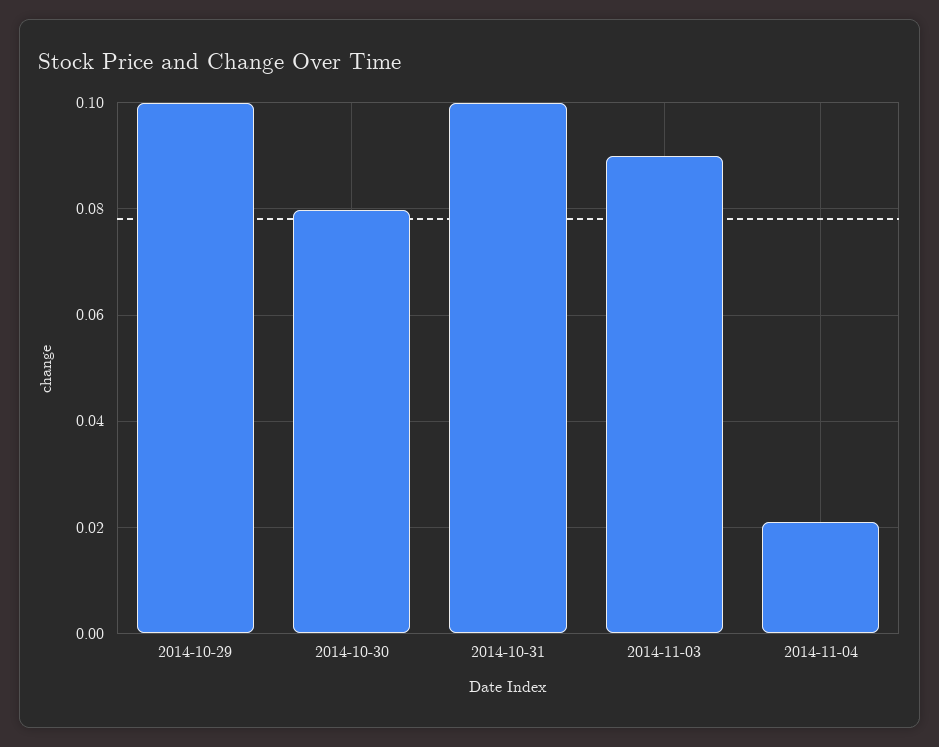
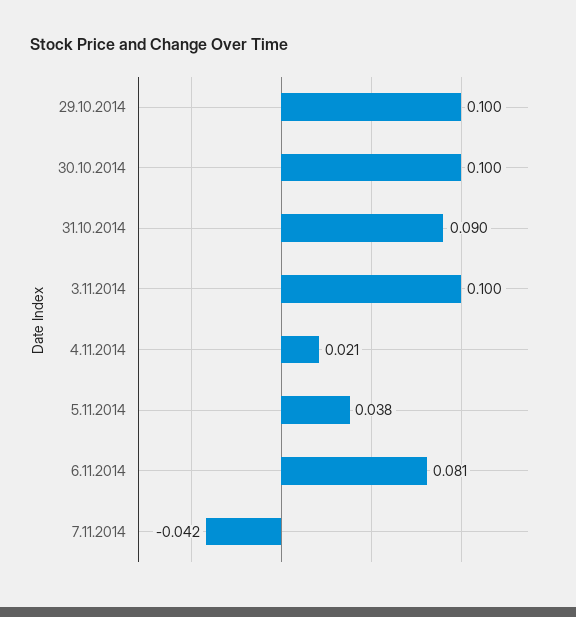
2014-10-30: 0.08 -> 0.1
2014-10-31: 0.1 -> 0.09
2014-11-03: 0.09 -> 0.1
5.11.2014: none -> 0.038
6.11.2014: none -> 0.081
7.11.2014: none -> -0.042

